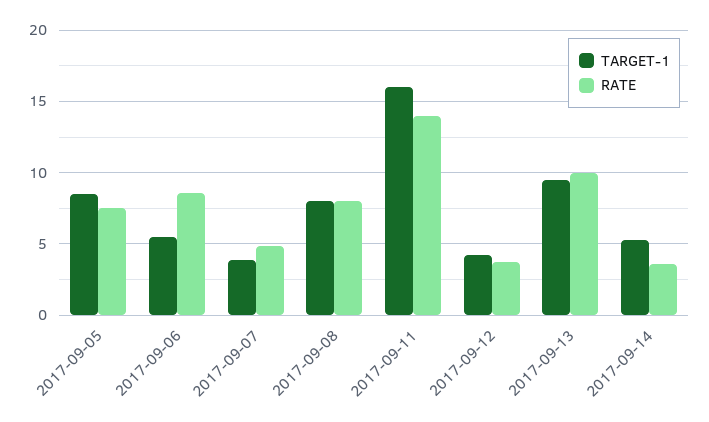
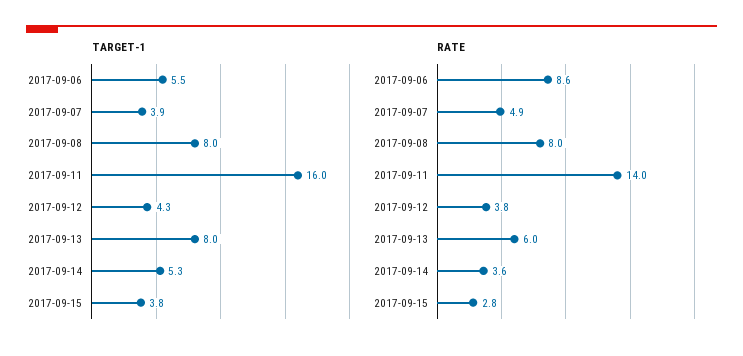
TARGET-1, 2017-09-05: 8.5 -> none
RATE, 2017-09-05: 7.5 -> none
TARGET-1, 2017-09-13: 9.5 -> 8
RATE, 2017-09-13: 10 -> 6
TARGET-1, 2017-09-15: none -> 3.8
RATE, 2017-09-15: none -> 2.8

